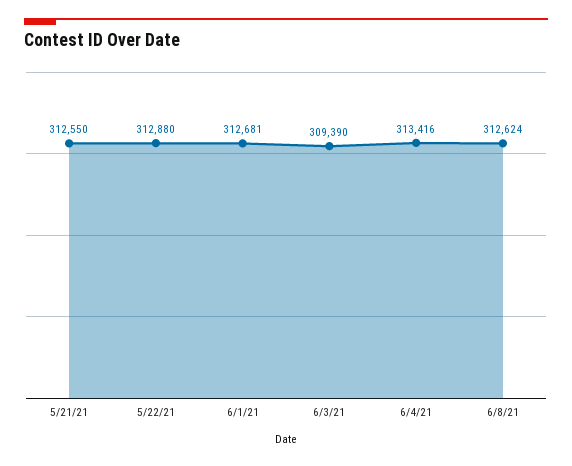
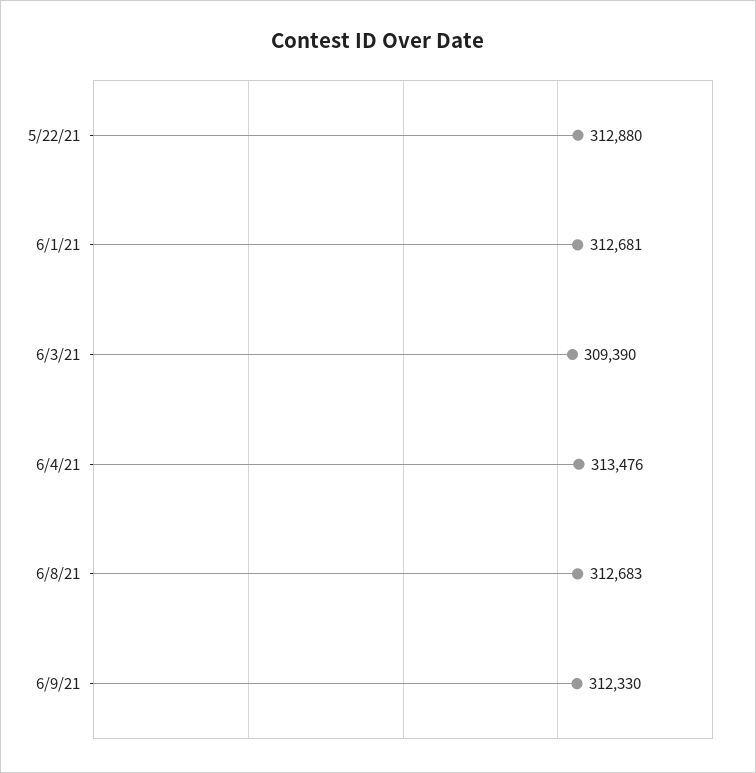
5/21/21: 312550 -> none
6/4/21: 313416 -> 313476
6/8/21: 312624 -> 312683
6/9/21: none -> 312330

